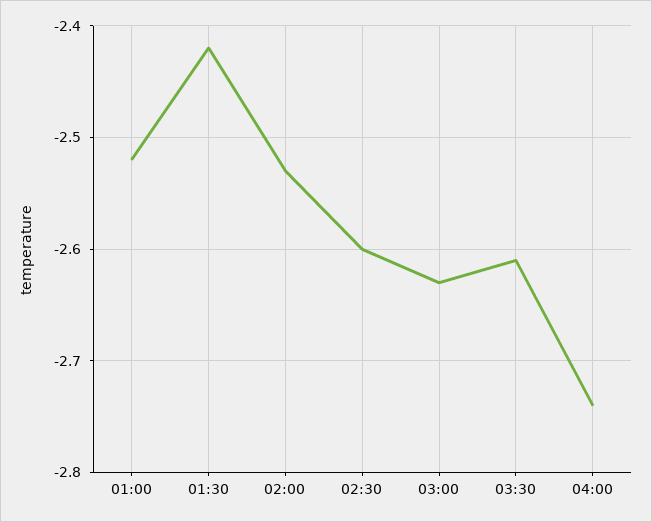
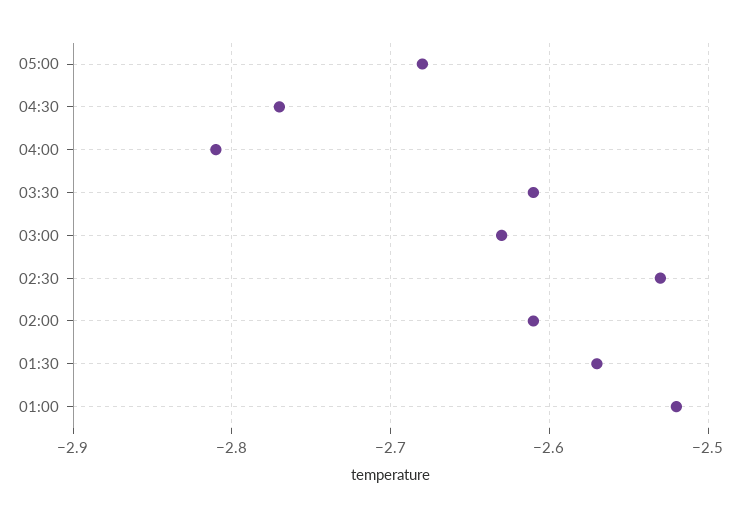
01:30: -2.42 -> -2.57
02:00: -2.53 -> -2.61
02:30: -2.6 -> -2.53
04:00: -2.74 -> -2.81
05:00: none -> -2.68
04:30: none -> -2.77

